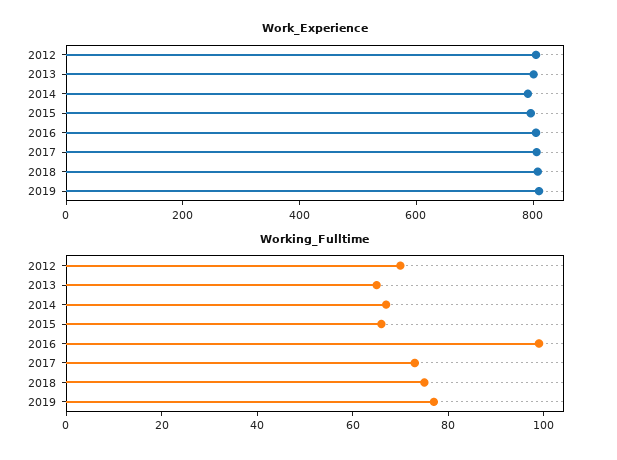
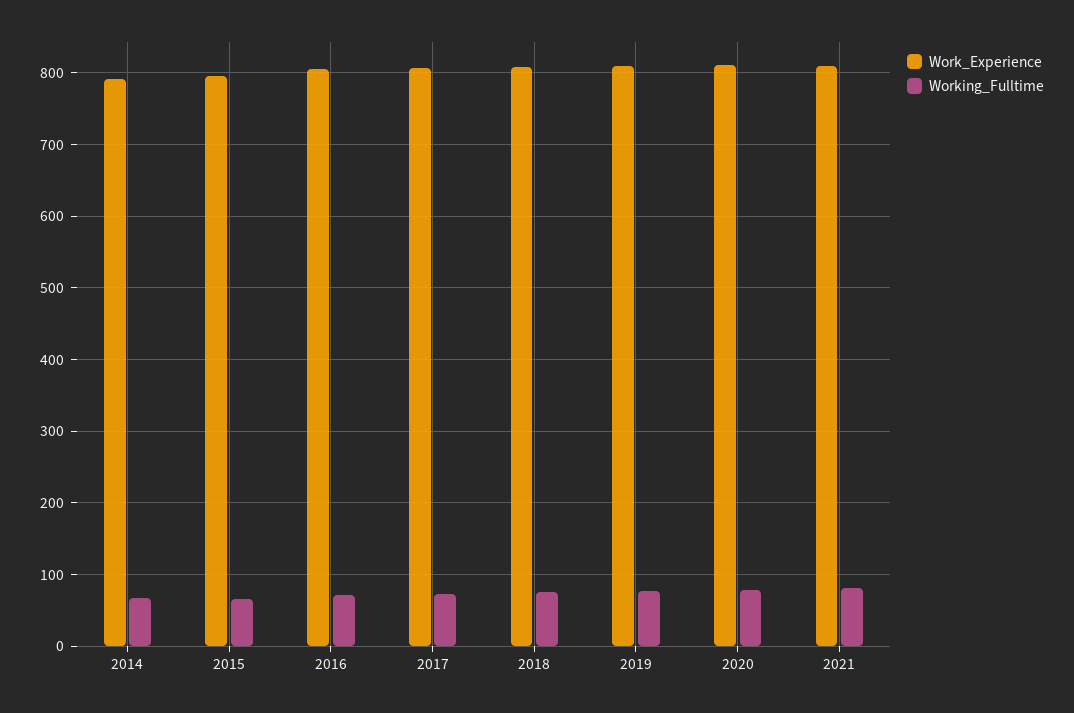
Work_Experience, 2012: 800 -> none
Work_Experience, 2013: 800 -> none
Working_Fulltime, 2012: 70 -> none
Working_Fulltime, 2013: 65 -> none
Working_Fulltime, 2016: 100 -> 70
Work_Experience, 2020: none -> 810
Working_Fulltime, 2020: none -> 80
Work_Experience, 2021: none -> 810
Working_Fulltime, 2021: none -> 80

